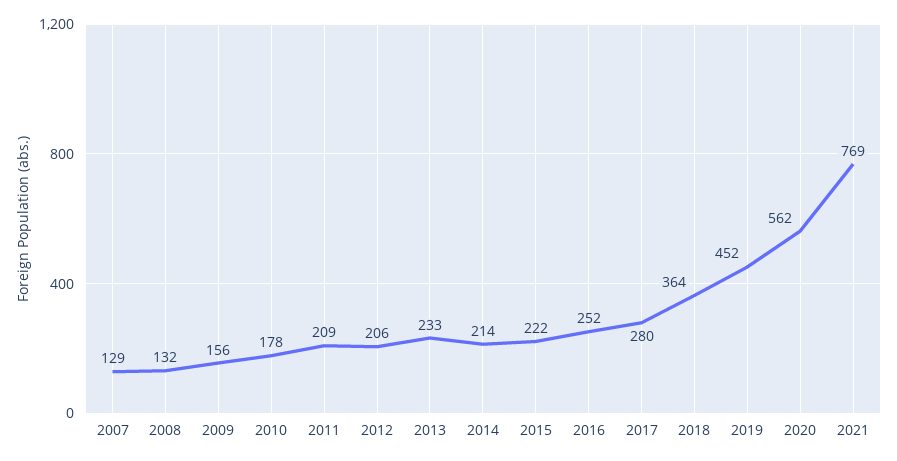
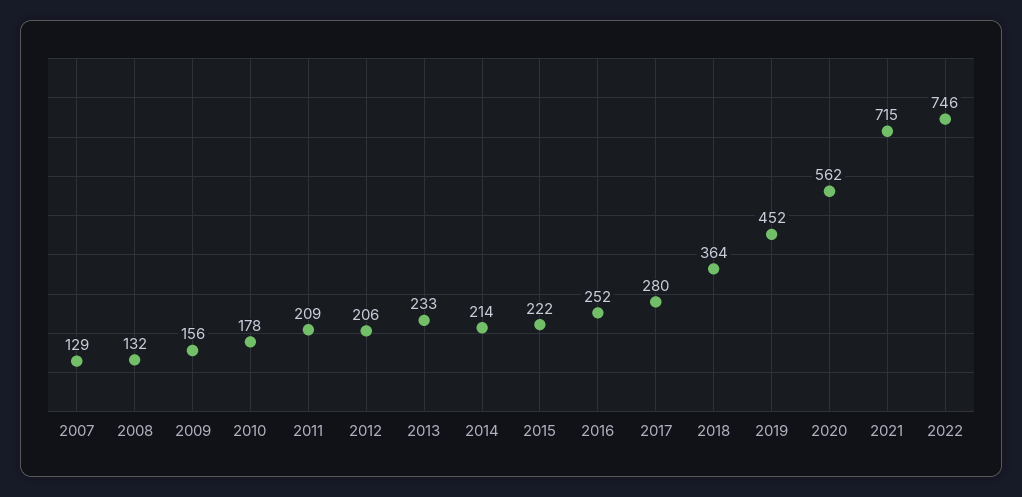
2021: 769 -> 715
2022: none -> 746

